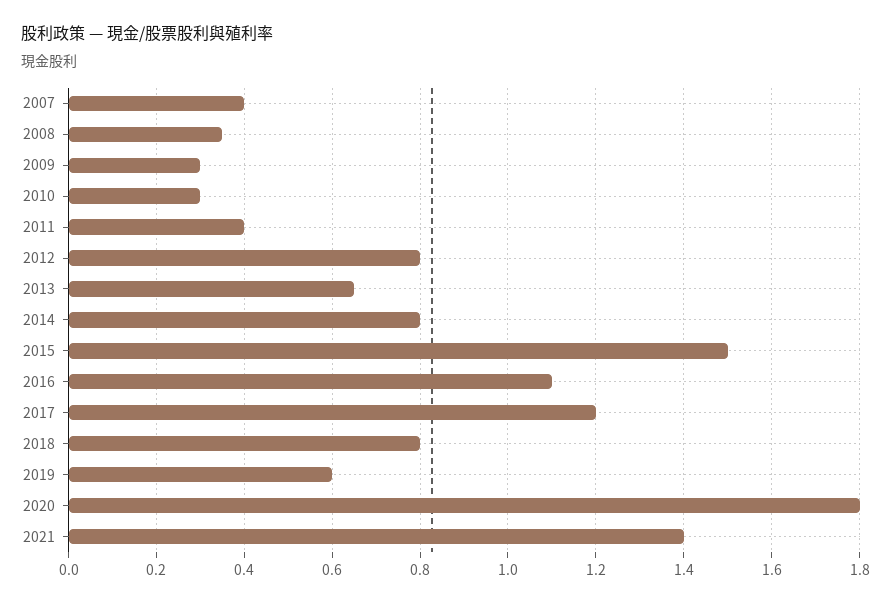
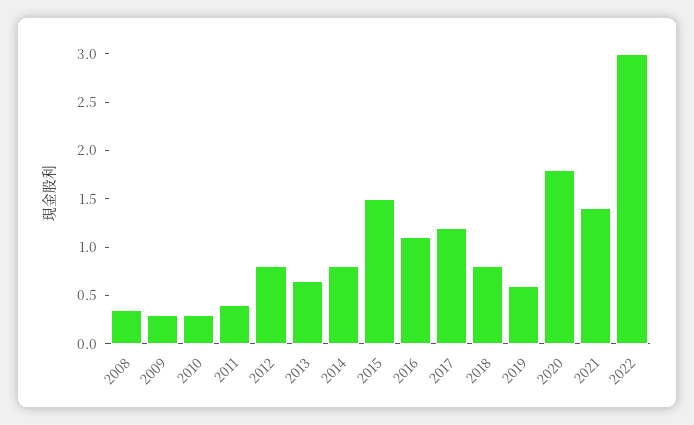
2007: 0.4 -> none
2022: none -> 3

